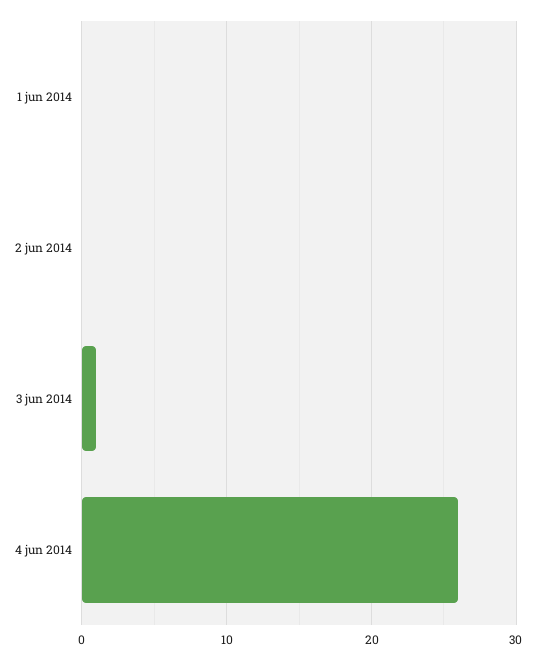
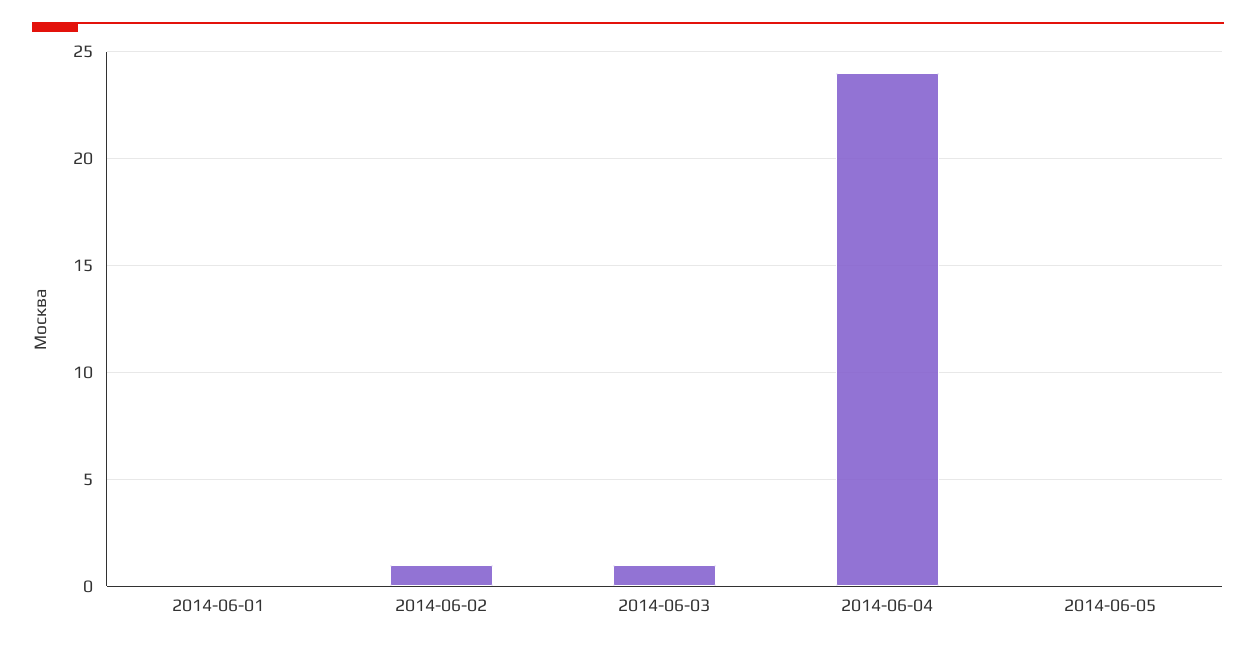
2 jun 2014: 0 -> 1
4 jun 2014: 26 -> 24
2014-06-05: none -> 0

